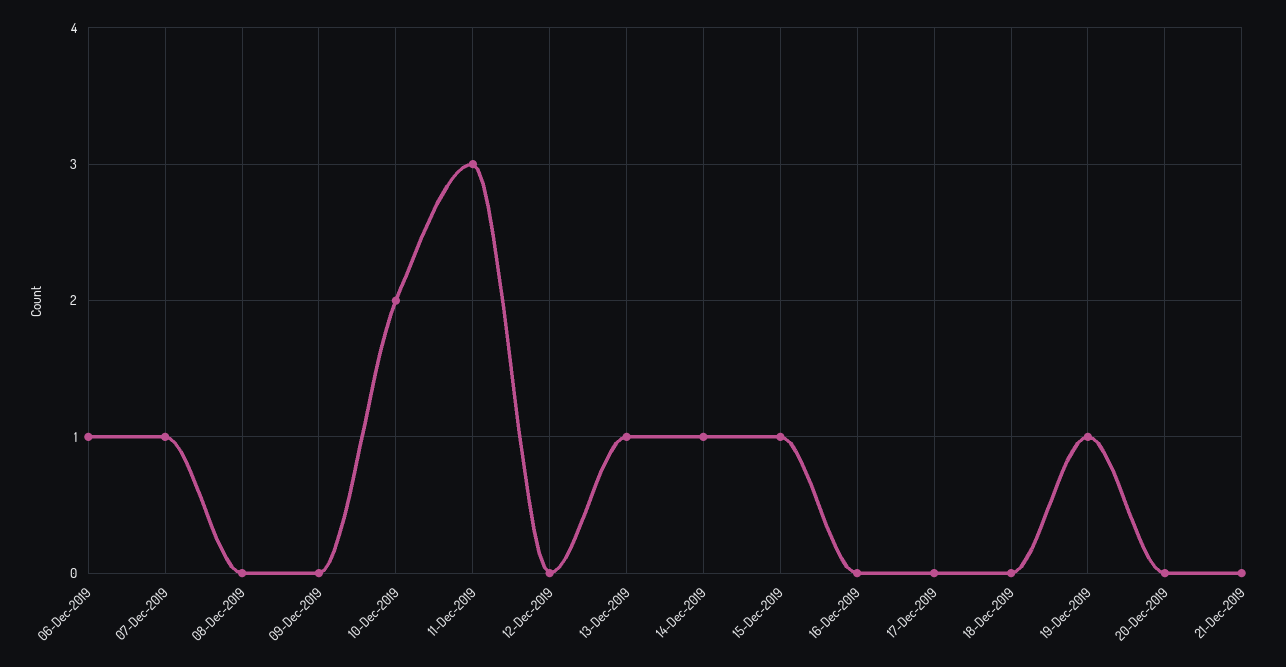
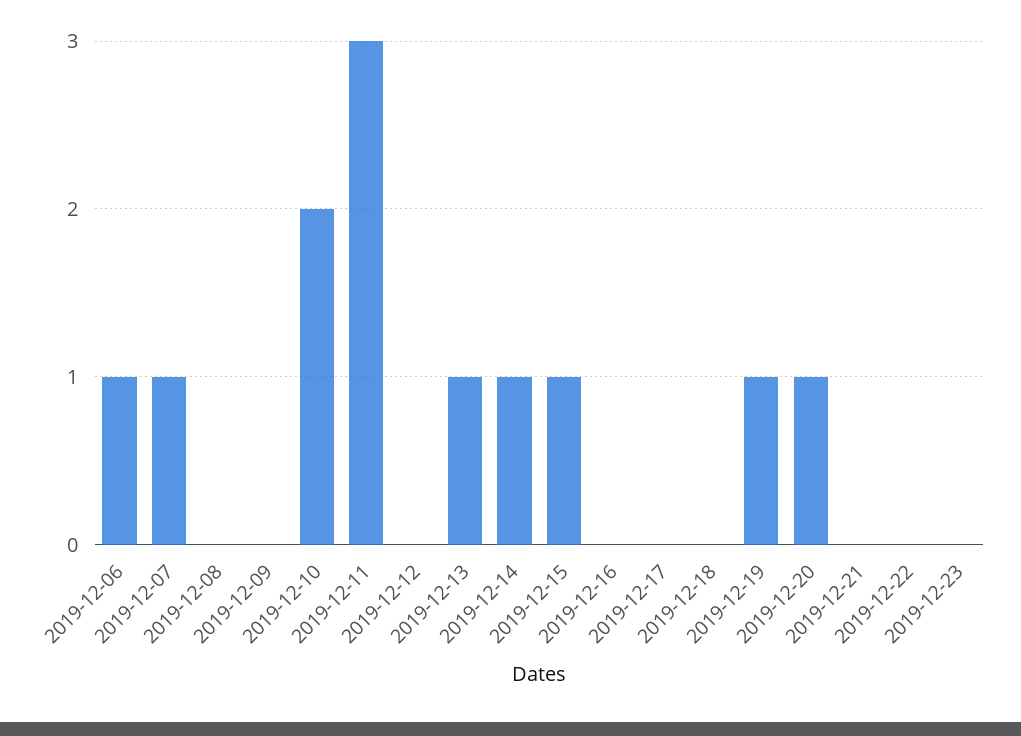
20-Dec-2019: 0 -> 1
2019-12-22: none -> 0
2019-12-23: none -> 0

